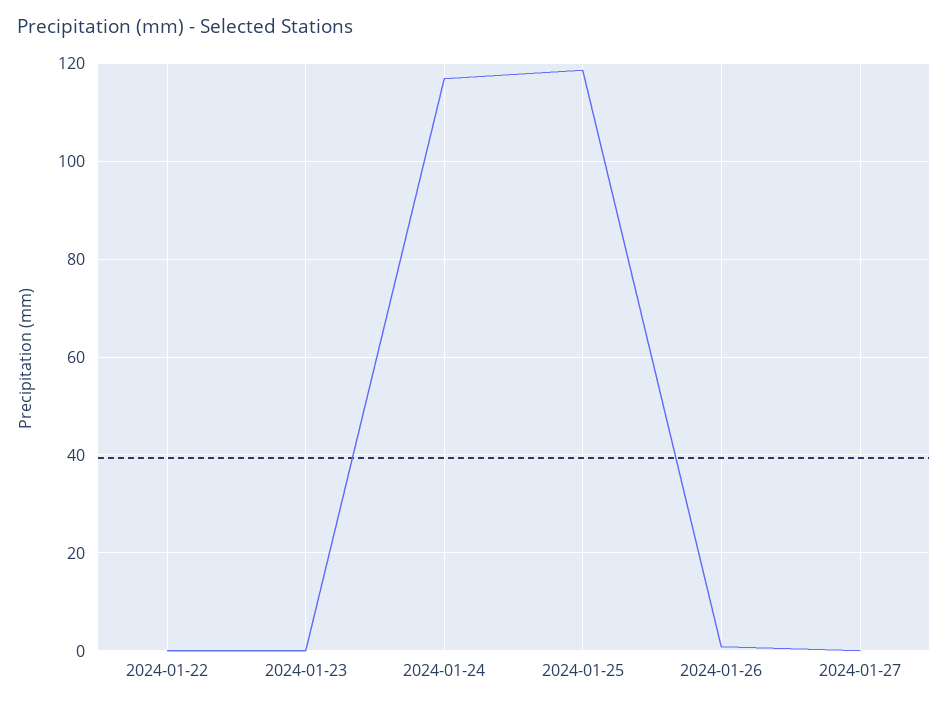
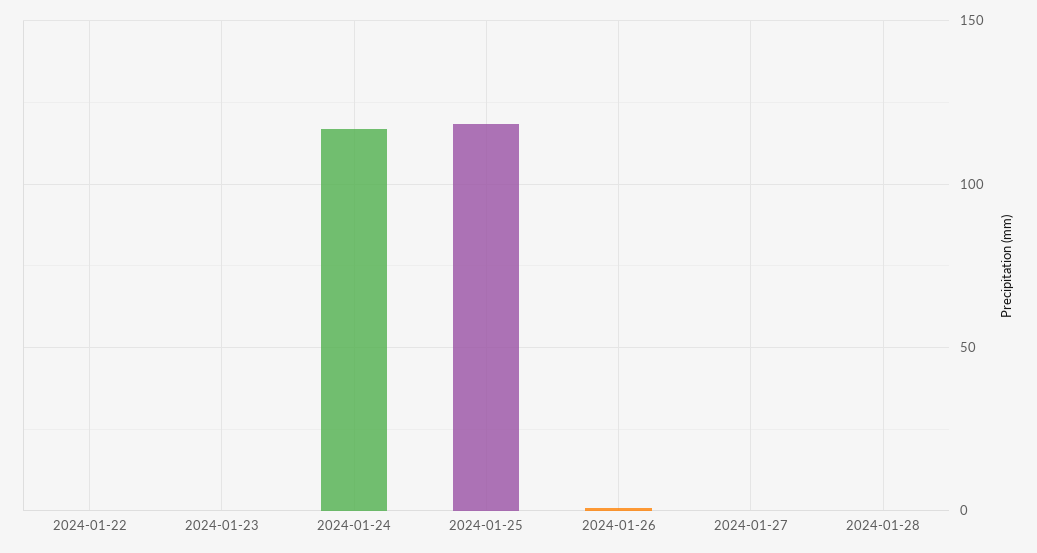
2024-01-28: none -> 0

